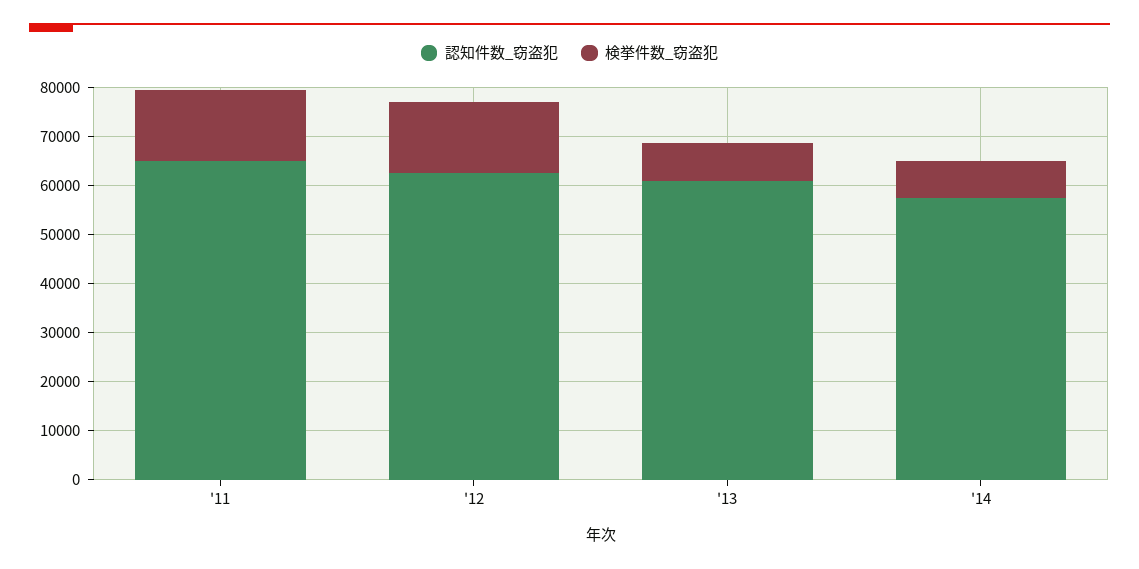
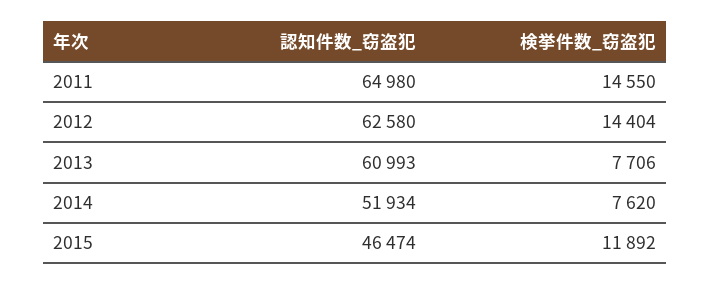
認知件数_窃盗犯, '14: 58000 -> 51934
認知件数_窃盗犯, 2015: none -> 46474
検挙件数_窃盗犯, 2015: none -> 11892

